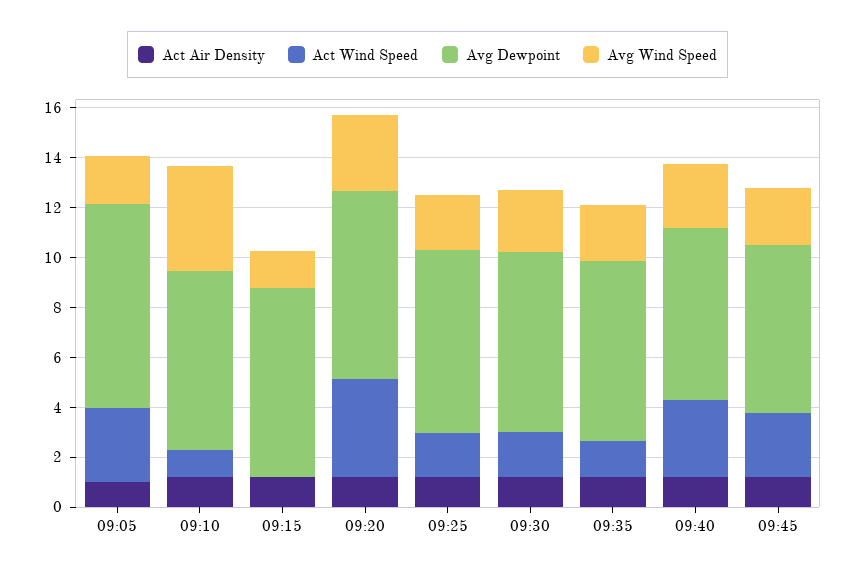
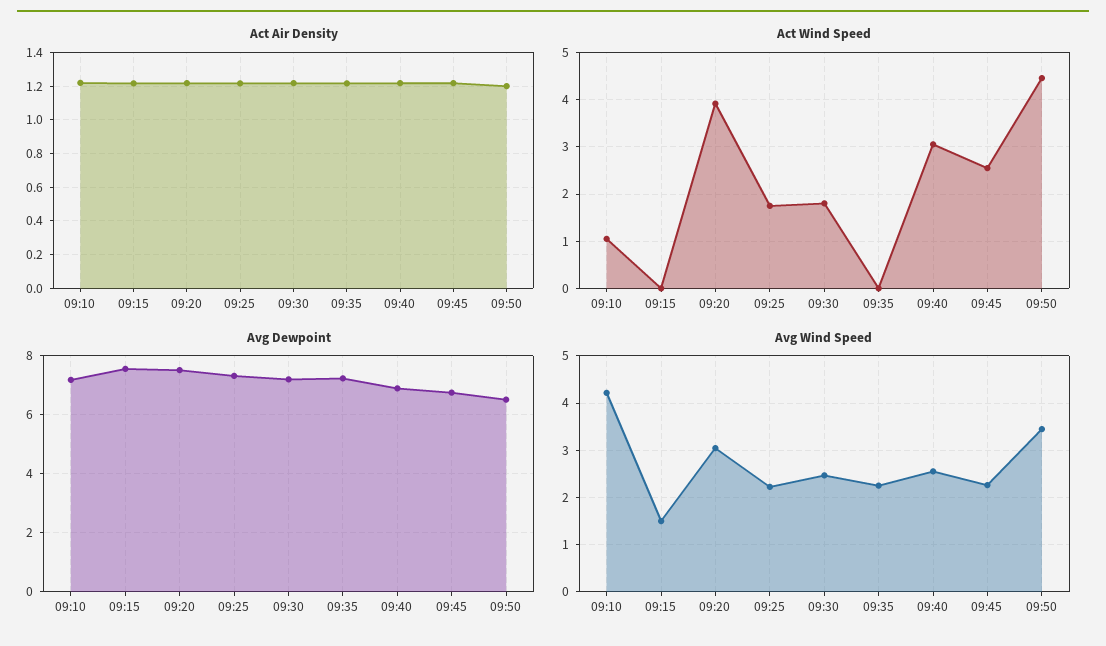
Act Air Density, 09:05: 1 -> none
Act Wind Speed, 09:05: 3 -> none
Avg Dewpoint, 09:05: 8 -> none
Avg Wind Speed, 09:05: 2 -> none
Act Wind Speed, 09:35: 1.5 -> 0
Act Air Density, 09:50: none -> 1.2
Act Wind Speed, 09:50: none -> 4.4
Avg Dewpoint, 09:50: none -> 6.5
Avg Wind Speed, 09:50: none -> 3.4

